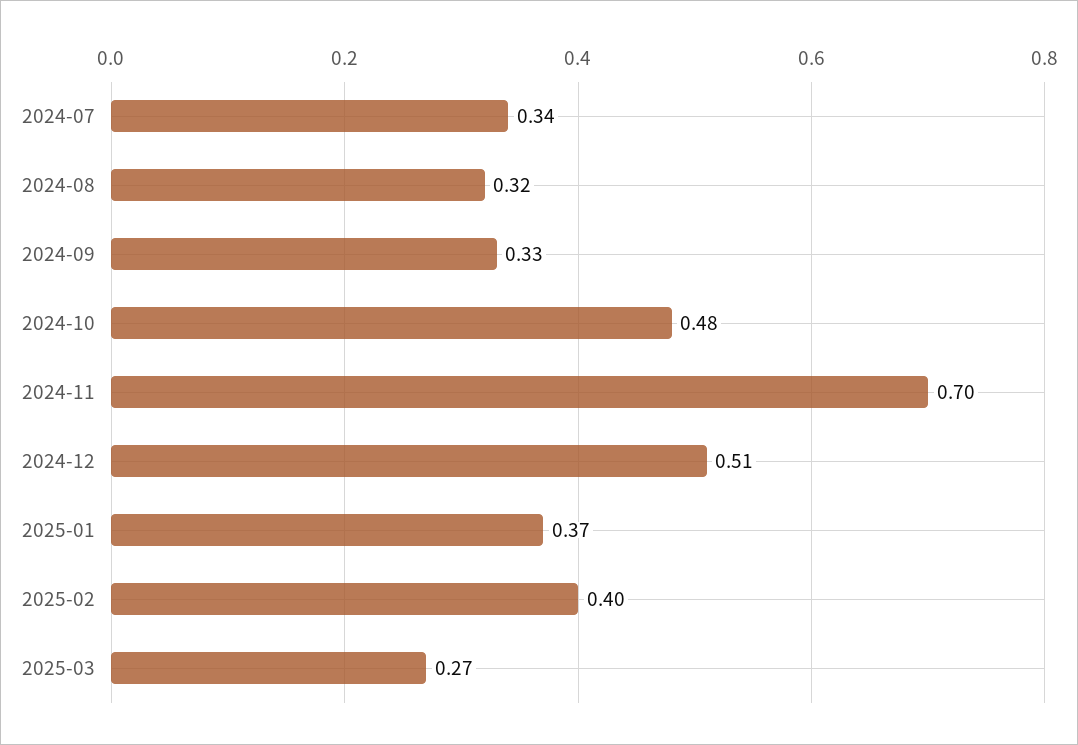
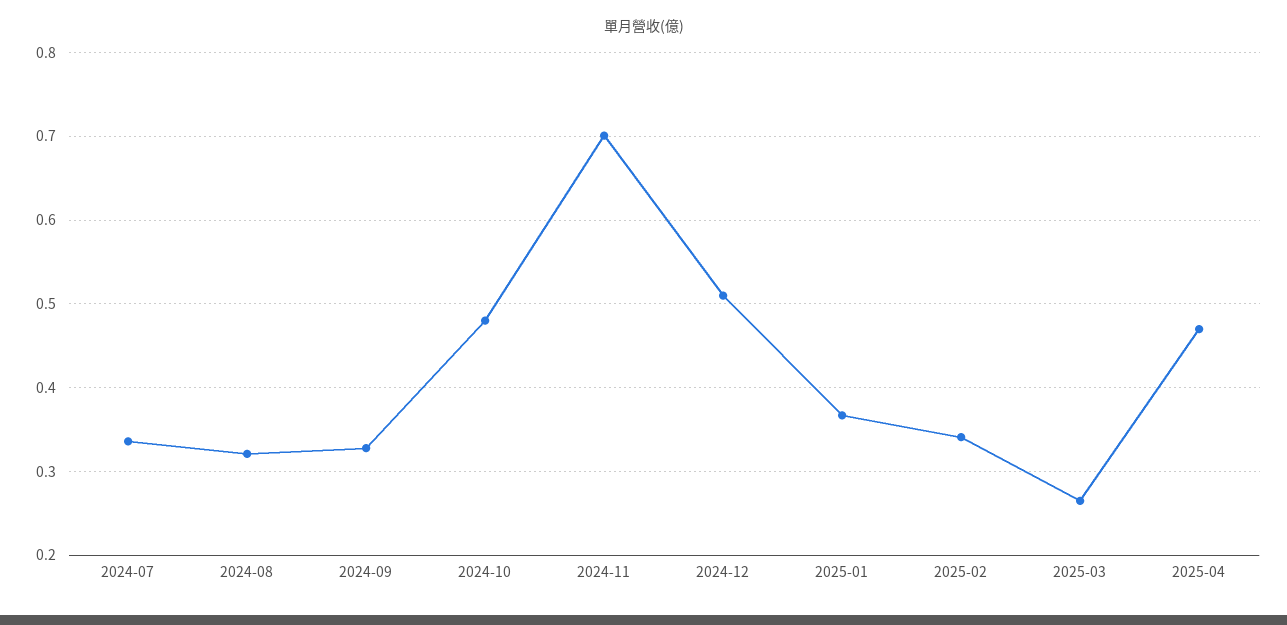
2025-02: 0.4 -> 0.34
2025-04: none -> 0.47

